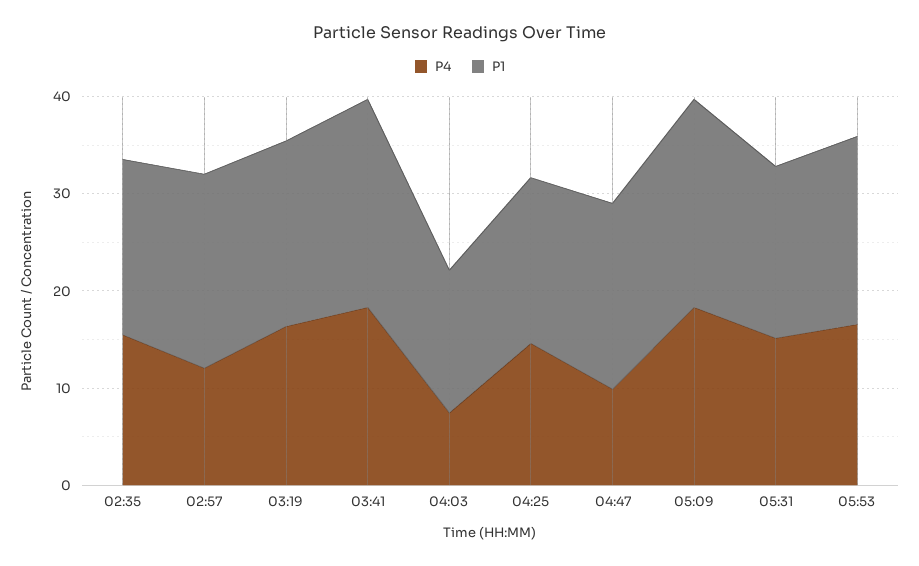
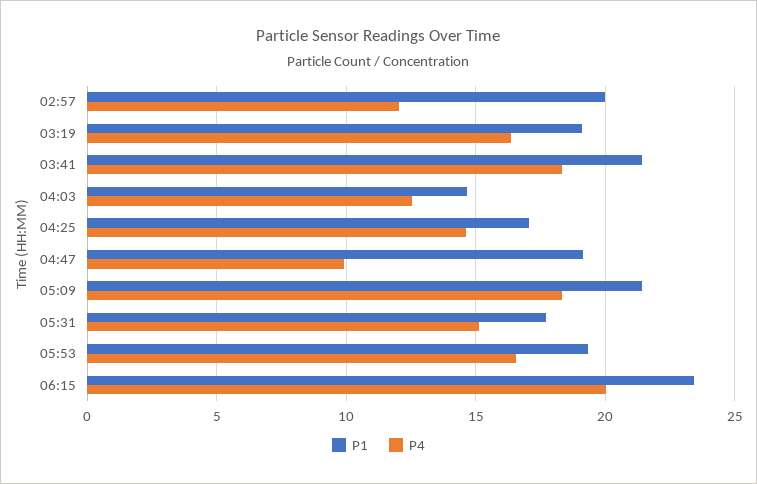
P4, 02:35: 16 -> none
P1, 02:35: 18 -> none
P4, 04:03: 8 -> 12.5
P1, 06:15: none -> 23.5
P4, 06:15: none -> 20

